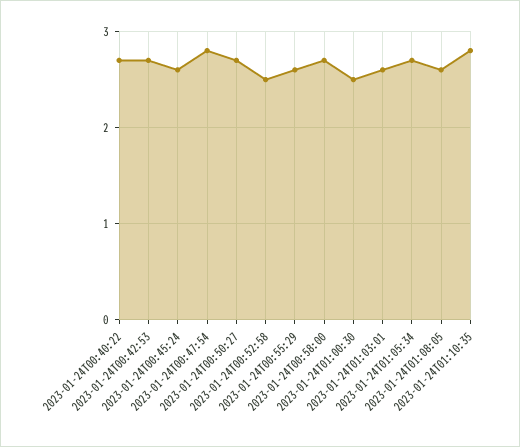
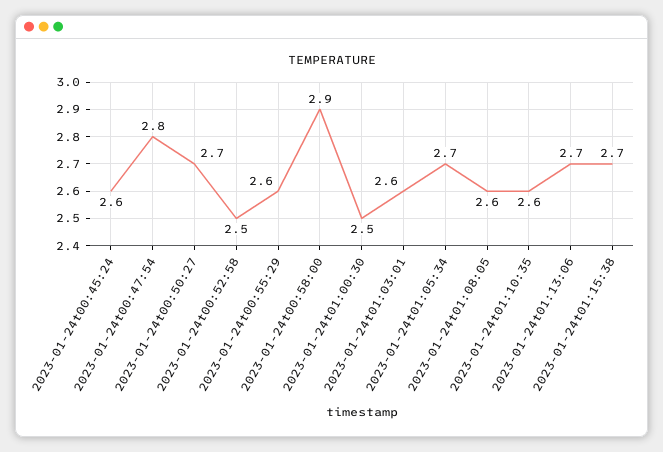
2023-01-24T00:40:22: 2.7 -> none
2023-01-24T00:42:53: 2.7 -> none
2023-01-24T00:58:00: 2.7 -> 2.9
2023-01-24T01:10:35: 2.8 -> 2.6
2023-01-24t01:13:06: none -> 2.7
2023-01-24t01:15:38: none -> 2.7

